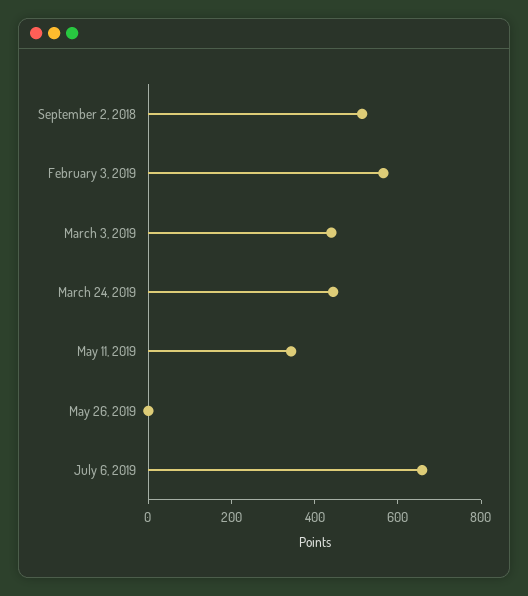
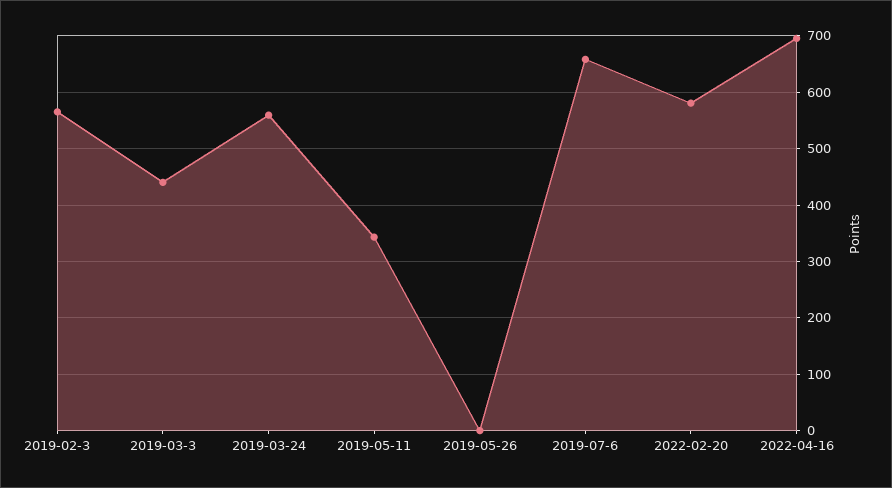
September 2, 2018: 500 -> none
March 24, 2019: 450 -> 560
2022-02-20: none -> 580
2022-04-16: none -> 700

